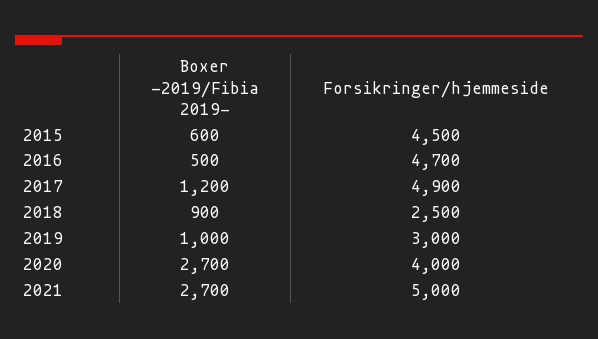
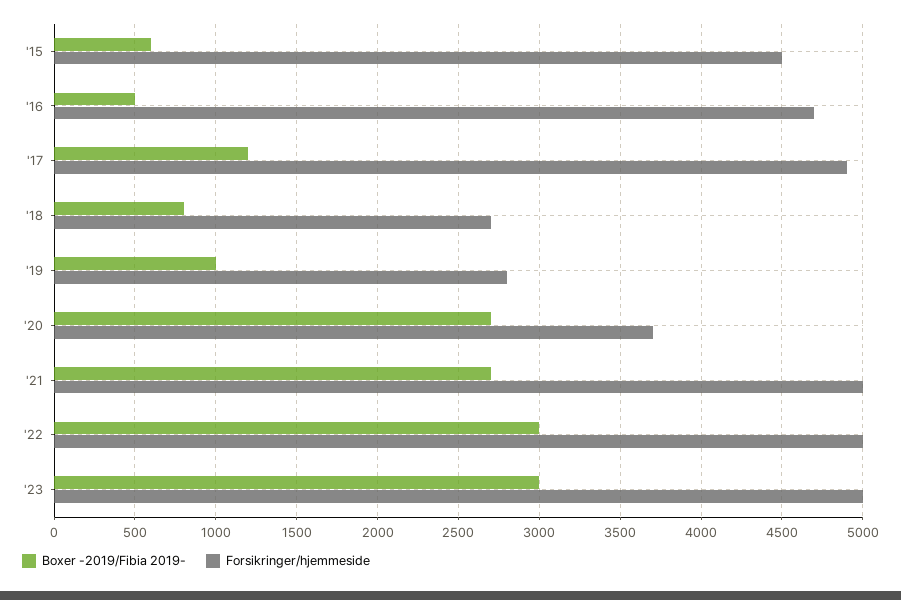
Boxer -2019/Fibia 2019-, 2018: 900 -> 800
Forsikringer/hjemmeside, 2018: 2500 -> 2700
Forsikringer/hjemmeside, 2019: 3000 -> 2800
Forsikringer/hjemmeside, 2020: 4000 -> 3700
Boxer -2019/Fibia 2019-, '22: none -> 3000
Forsikringer/hjemmeside, '22: none -> 5000
Boxer -2019/Fibia 2019-, '23: none -> 3000
Forsikringer/hjemmeside, '23: none -> 5000

